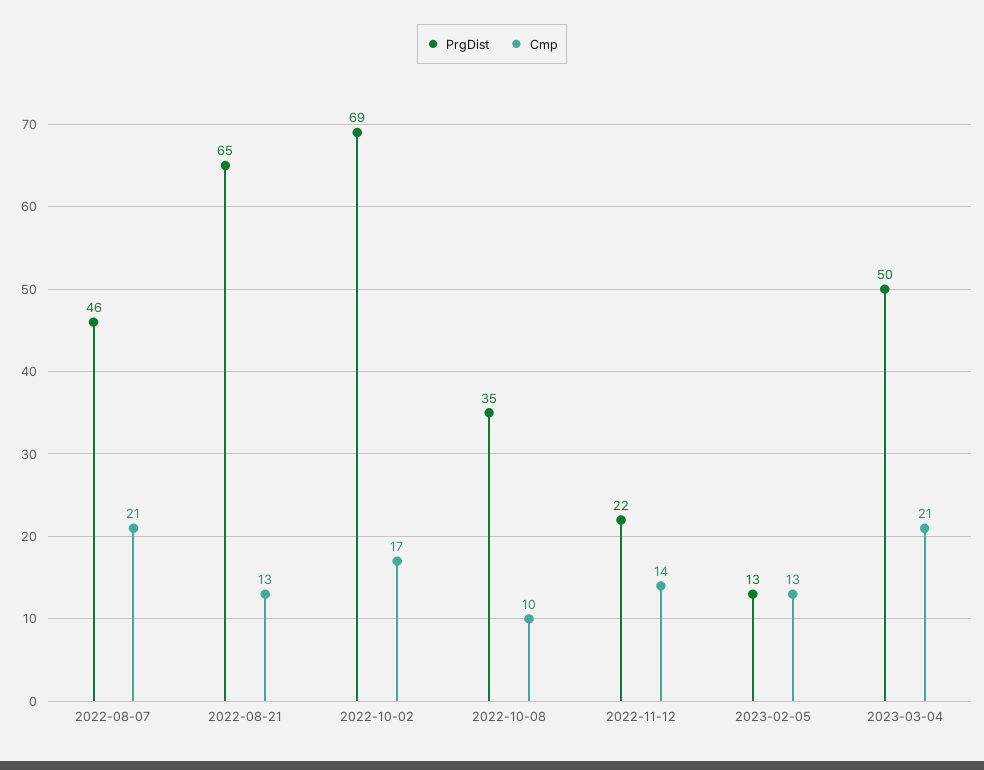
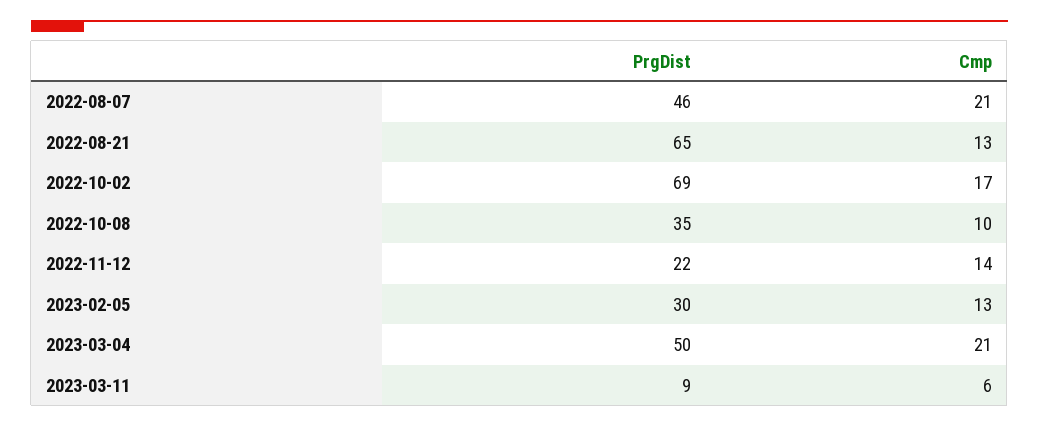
PrgDist, 2023-02-05: 13 -> 30
PrgDist, 2023-03-11: none -> 9
Cmp, 2023-03-11: none -> 6

